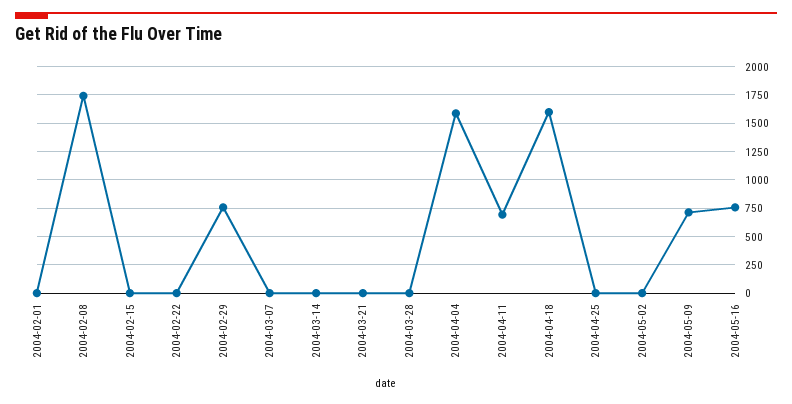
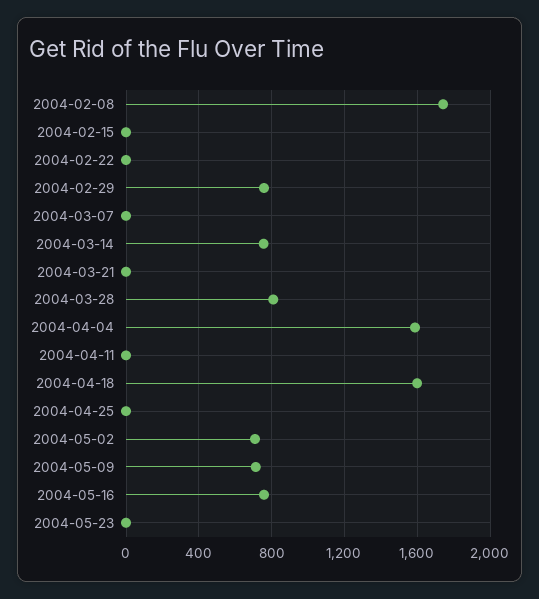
2004-02-01: 0 -> none
2004-03-14: 0 -> 750
2004-03-28: 0 -> 800
2004-04-11: 750 -> 0
2004-05-02: 0 -> 700
2004-05-23: none -> 0

